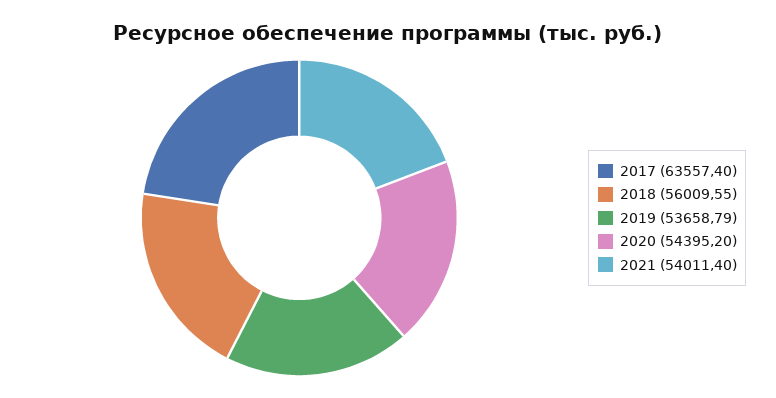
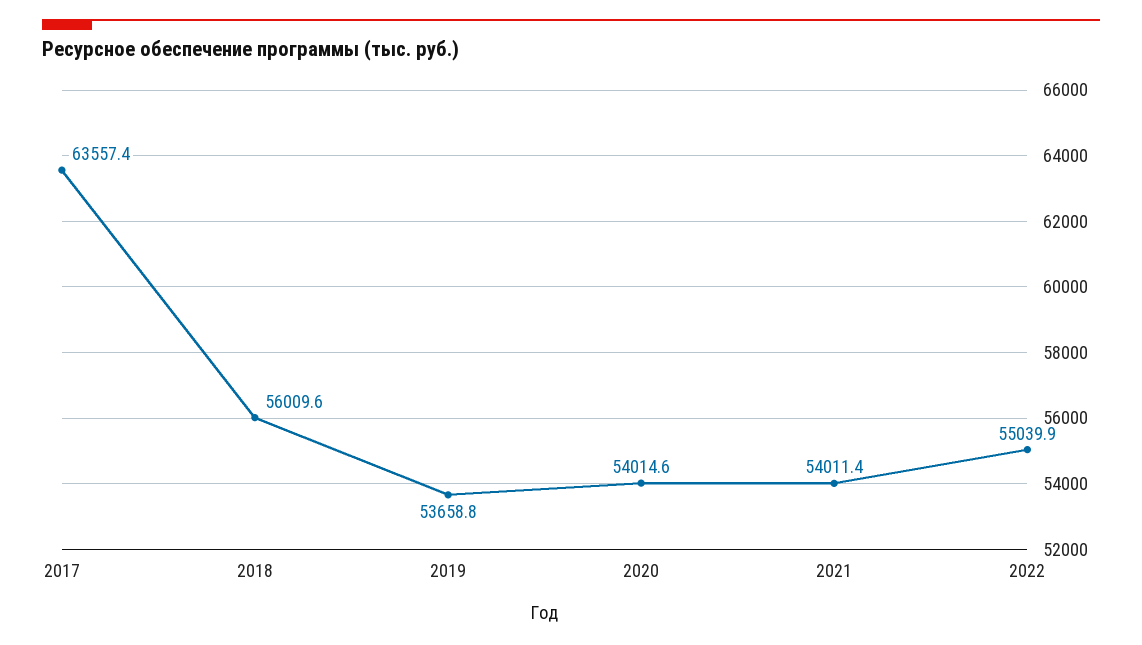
2020: 54395.2 -> 54014.6
2022: none -> 55039.9

